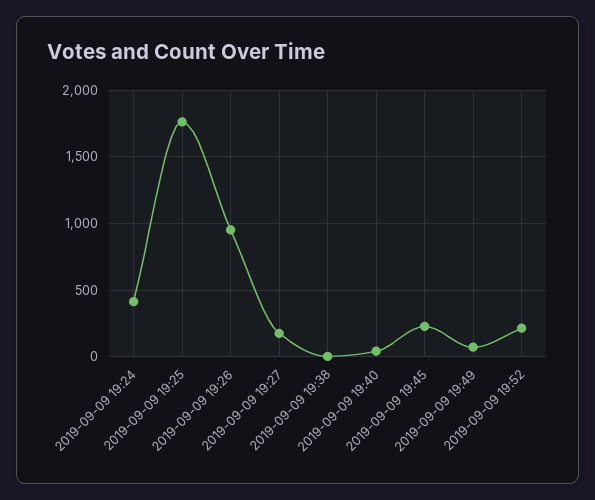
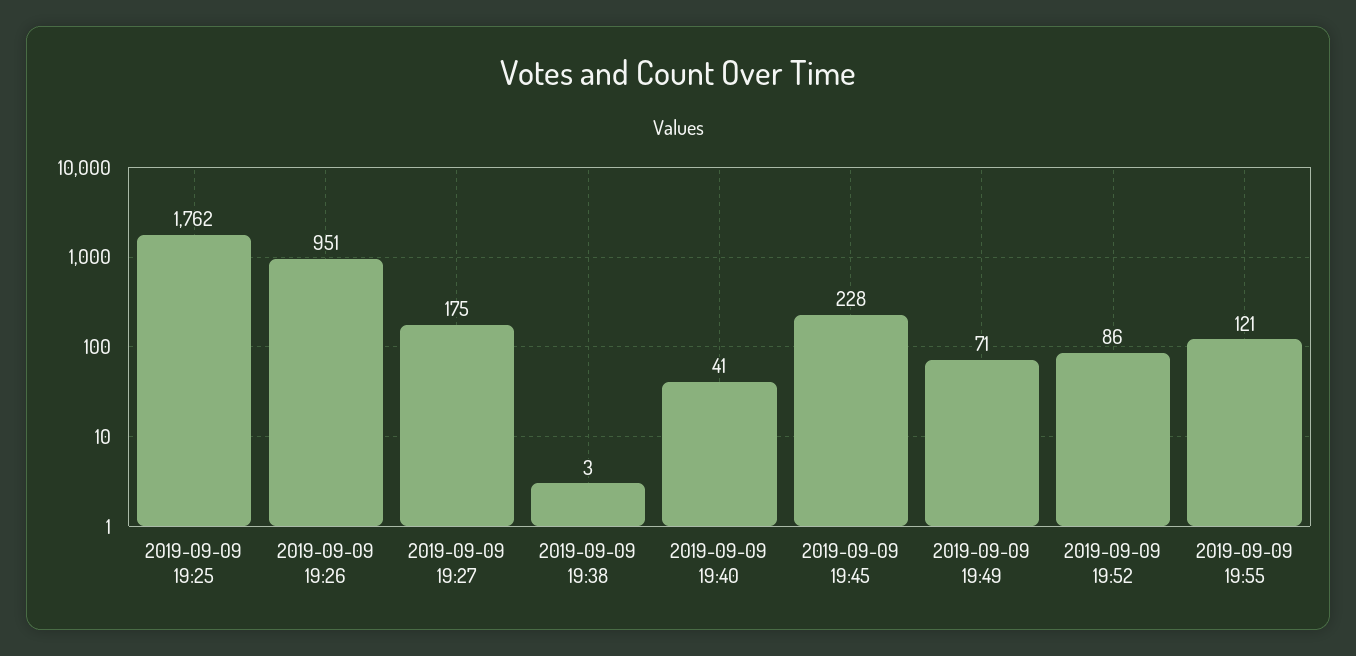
2019-09-09 19:24: 400 -> none
2019-09-09 19:52: 200 -> 86
2019-09-09 19:55: none -> 121

